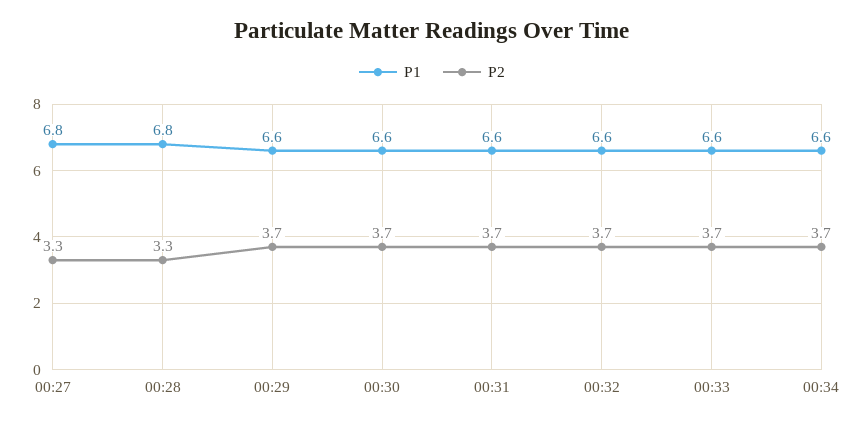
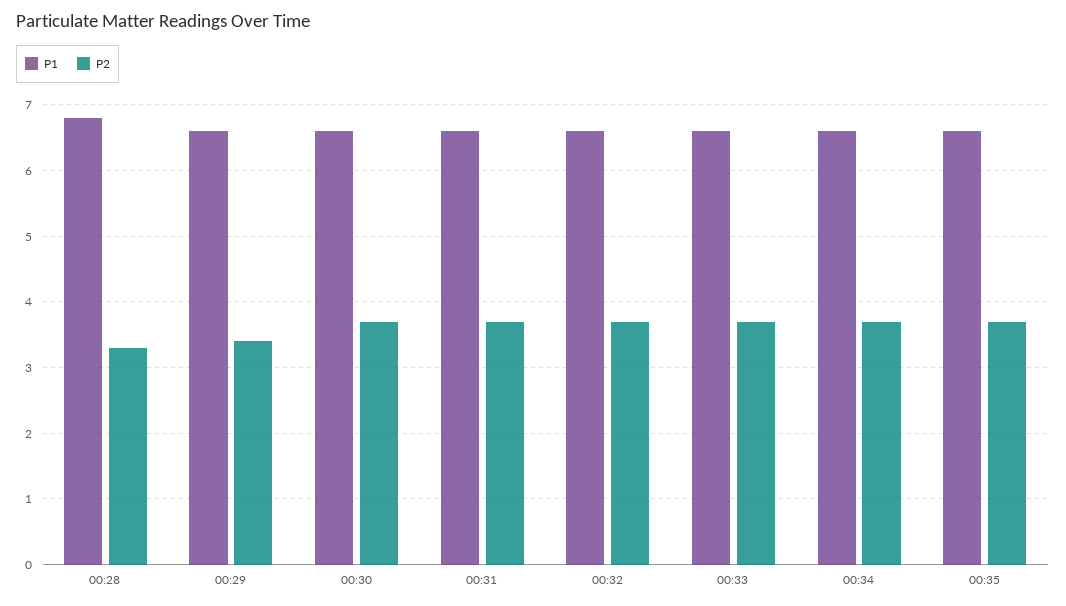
P1, 00:27: 6.8 -> none
P2, 00:27: 3.3 -> none
P2, 00:29: 3.7 -> 3.4
P1, 00:35: none -> 6.6
P2, 00:35: none -> 3.7

